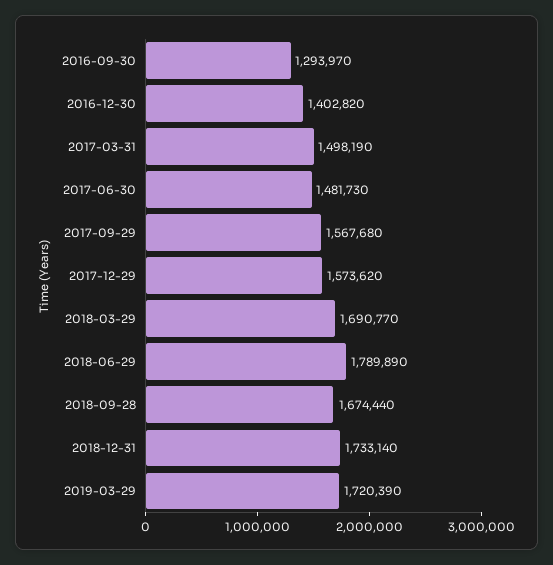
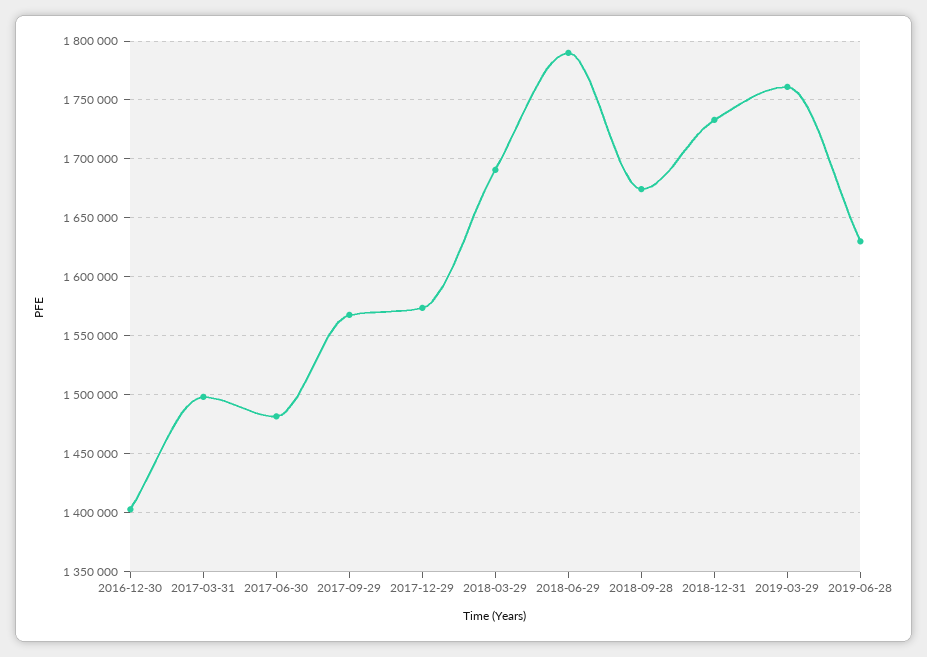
2016-09-30: 1293970 -> none
2019-03-29: 1720390 -> 1760000
2019-06-28: none -> 1630000

